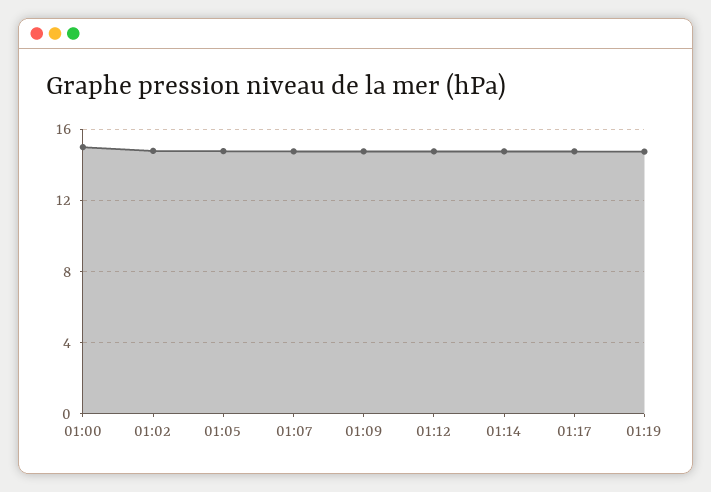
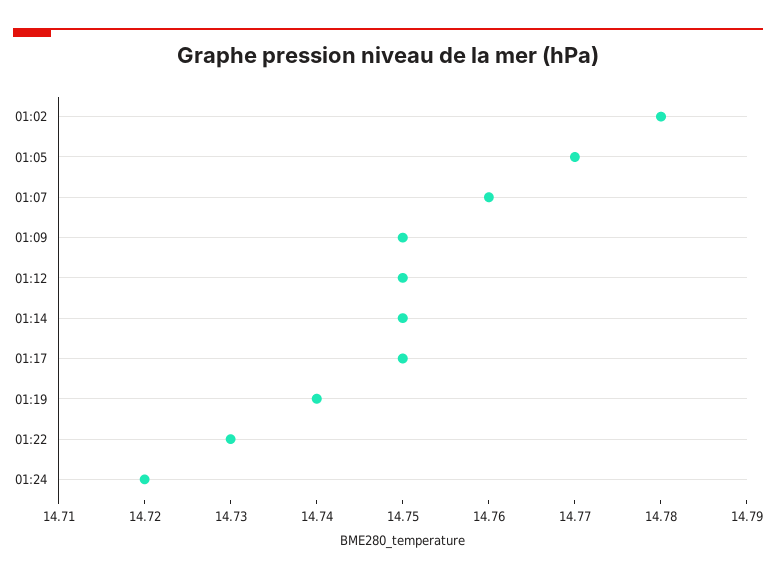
01:00: 15 -> none
01:22: none -> 14.73
01:24: none -> 14.72

